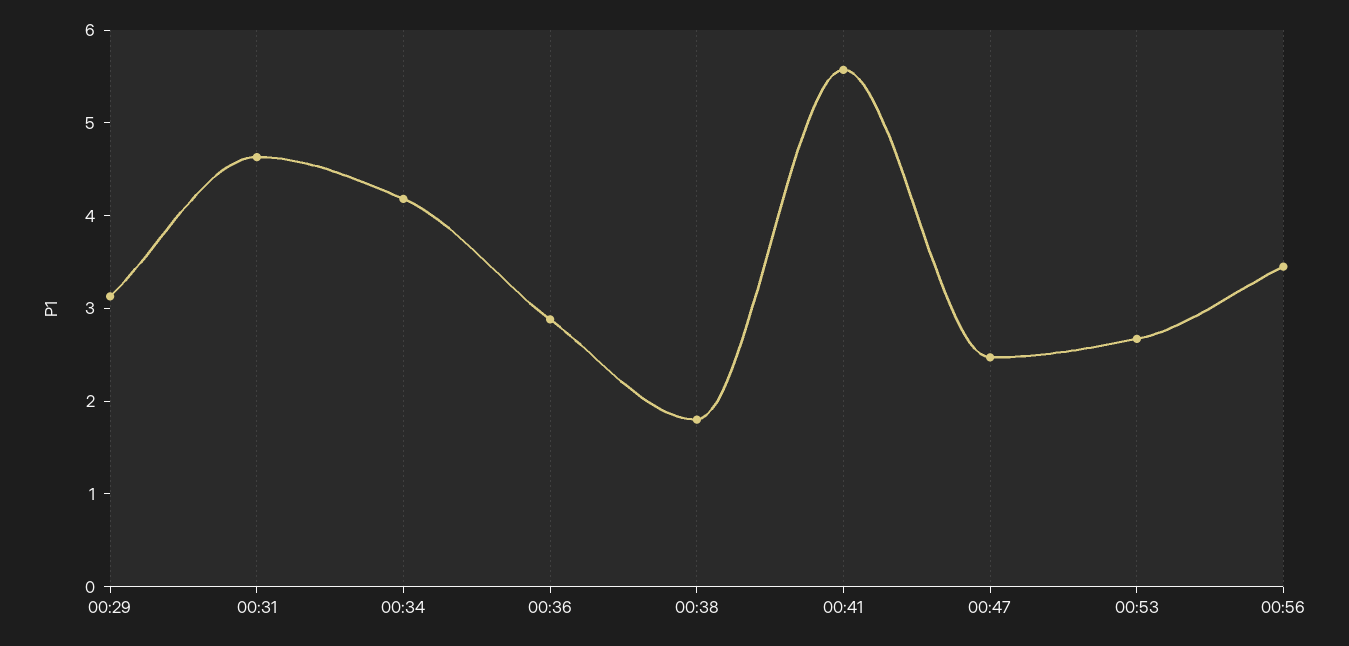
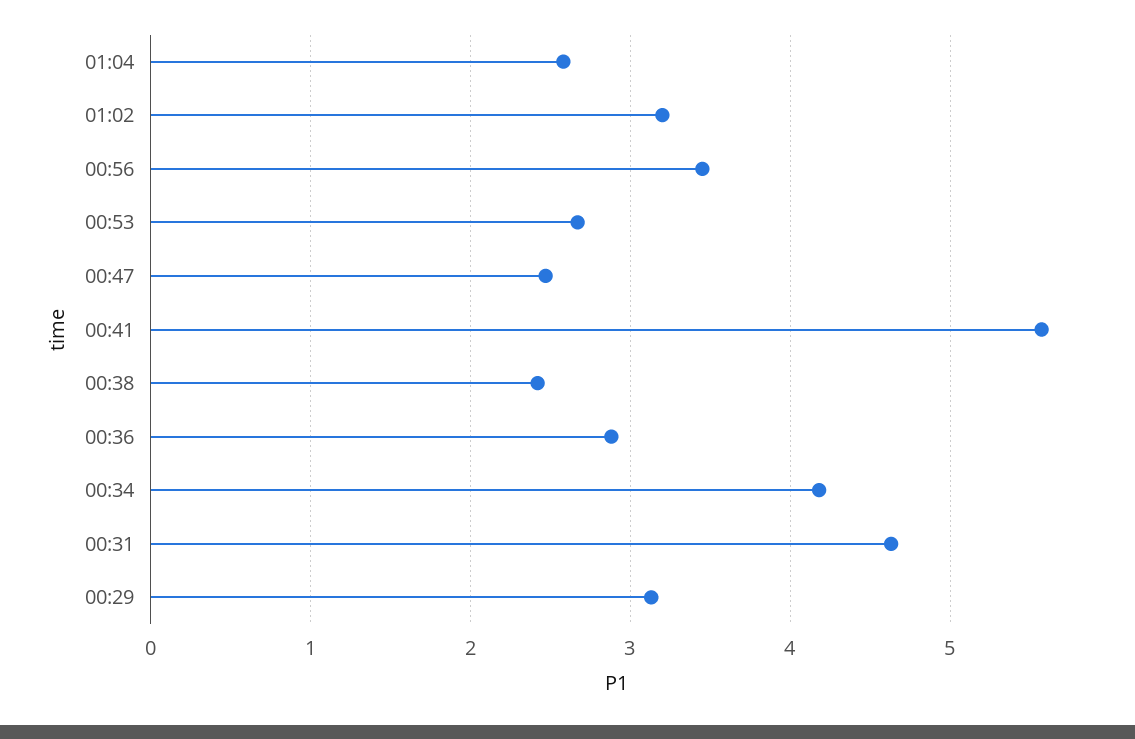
00:38: 1.8 -> 2.4
01:04: none -> 2.6
01:02: none -> 3.2

